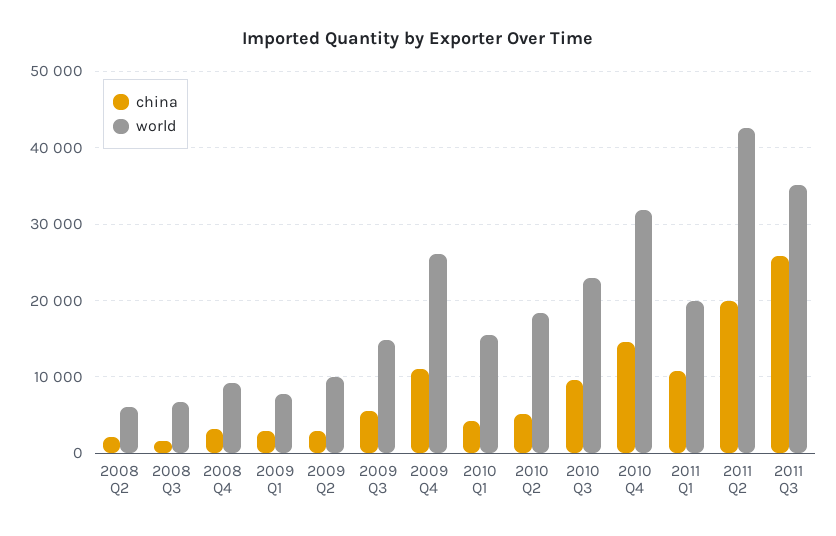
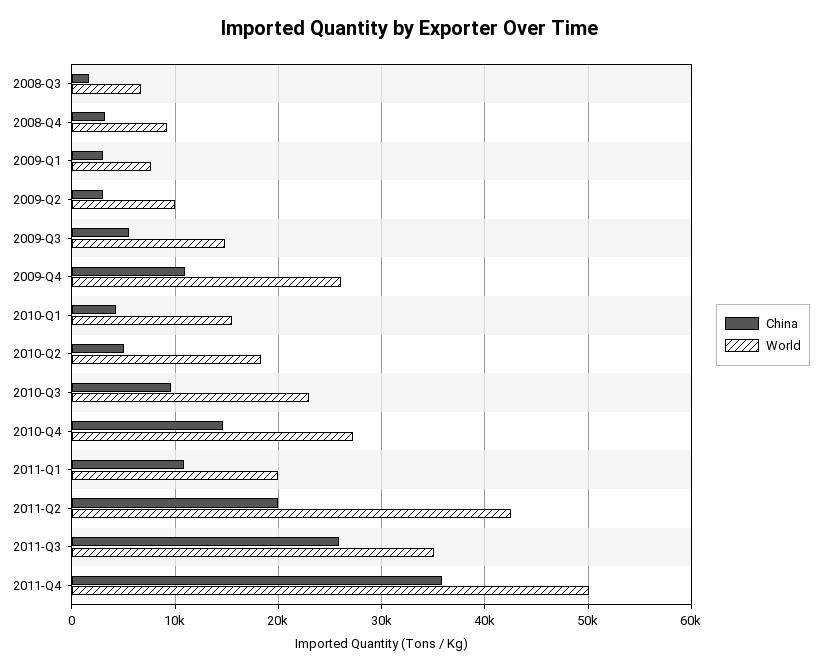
china, 2008 Q2: 2000 -> none
world, 2008 Q2: 6000 -> none
world, 2010 Q4: 32000 -> 27000
china, 2011-Q4: none -> 36000
world, 2011-Q4: none -> 50000

